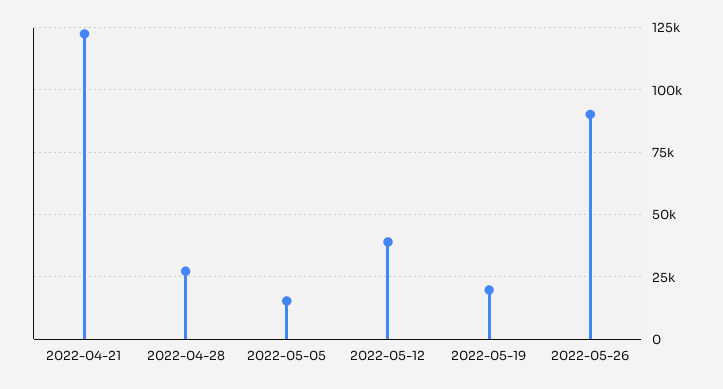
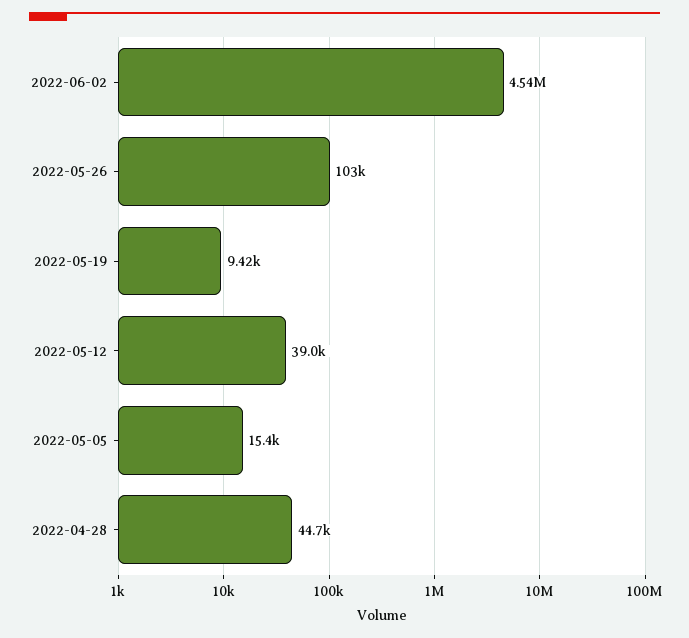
2022-04-21: 122500 -> none
2022-04-28: 27500 -> 44700
2022-05-19: 20000 -> 9420
2022-05-26: 90000 -> 103000
2022-06-02: none -> 4540000

